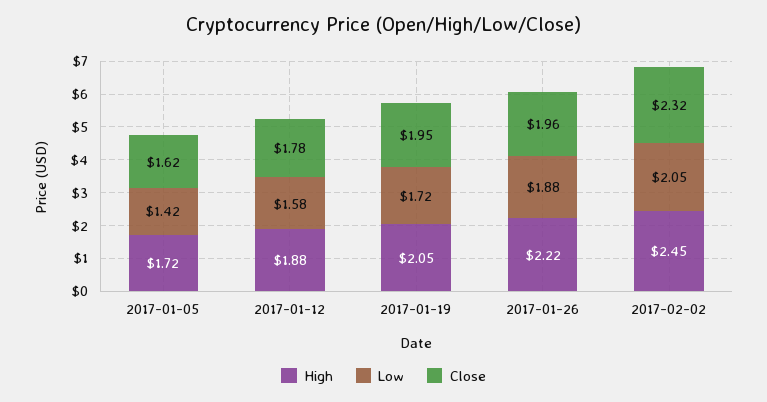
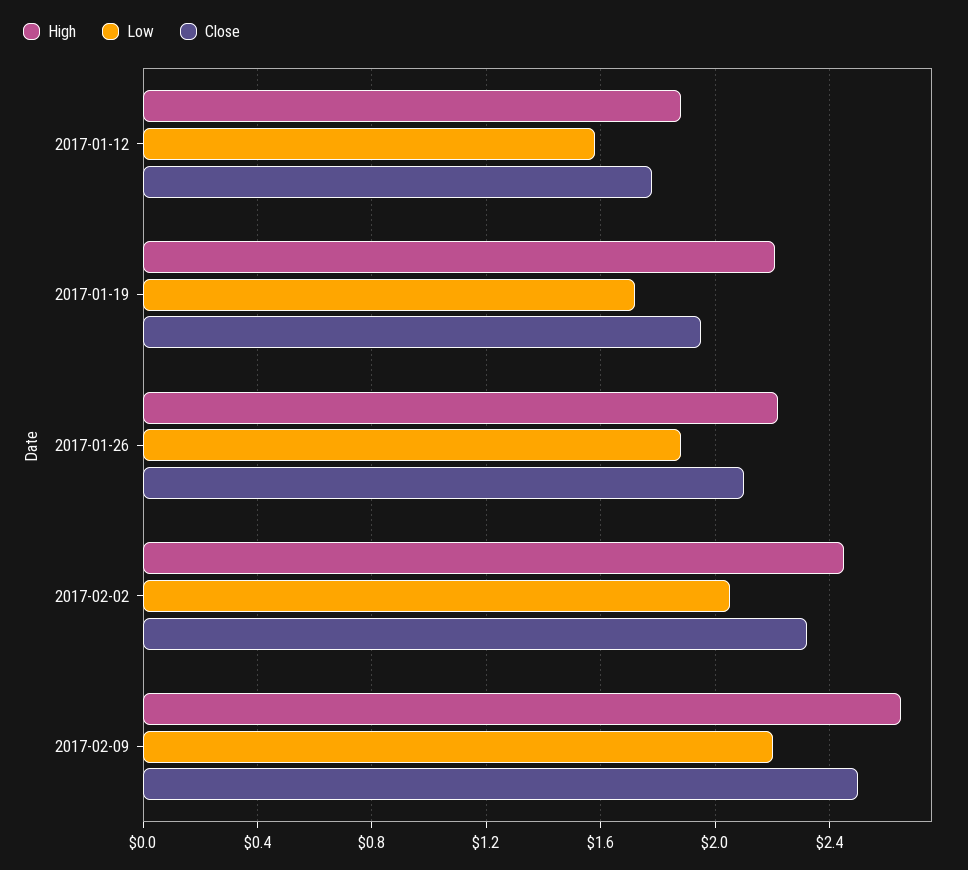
High, 2017-01-05: 1.72 -> none
Low, 2017-01-05: 1.42 -> none
Close, 2017-01-05: 1.62 -> none
High, 2017-01-19: 2.05 -> 2.2
Close, 2017-01-26: 1.96 -> 2.1
High, 2017-02-09: none -> 2.65
Low, 2017-02-09: none -> 2.2
Close, 2017-02-09: none -> 2.5

